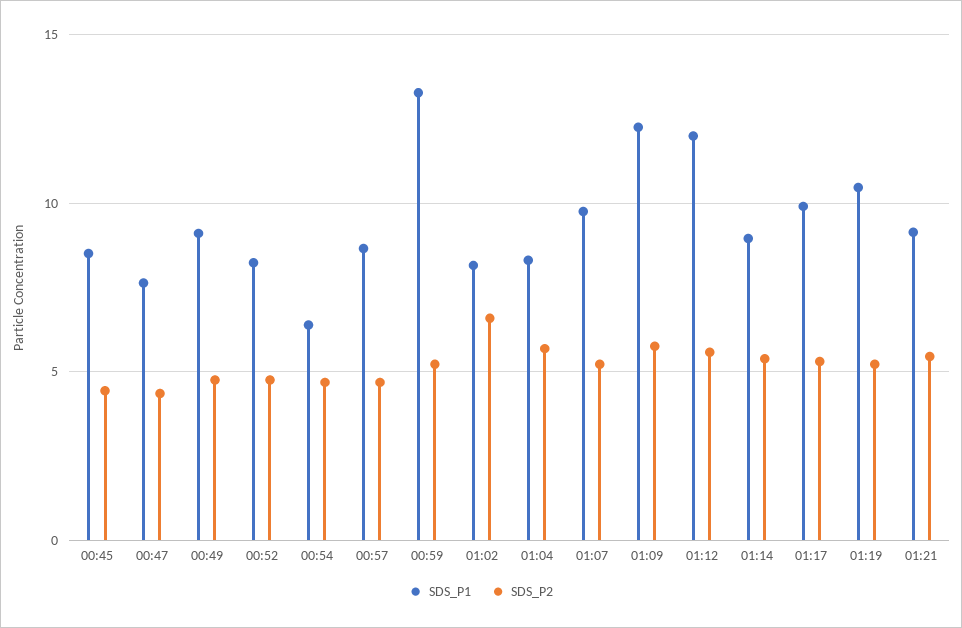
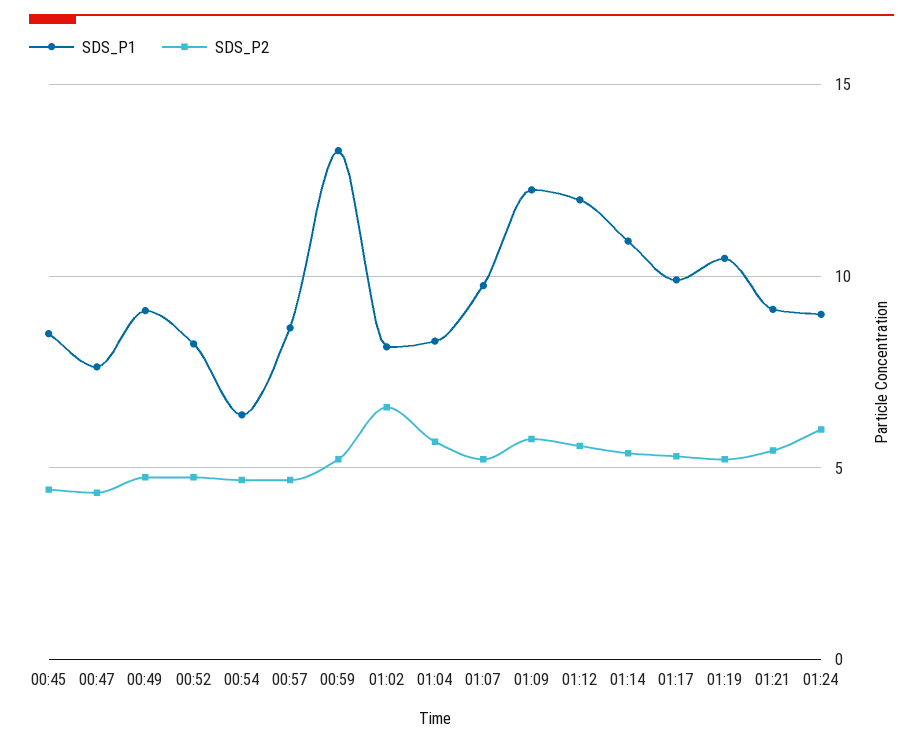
SDS_P1, 01:14: 9 -> 11
SDS_P1, 01:24: none -> 9
SDS_P2, 01:24: none -> 6

